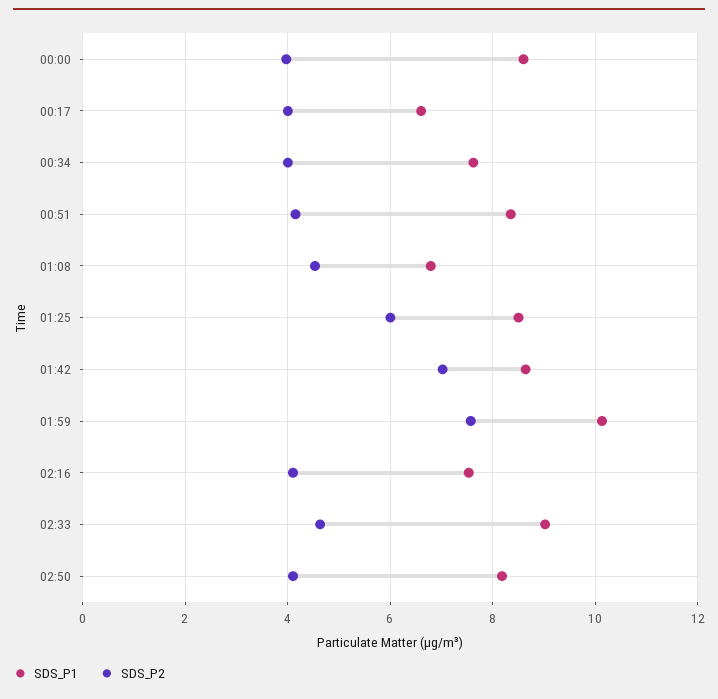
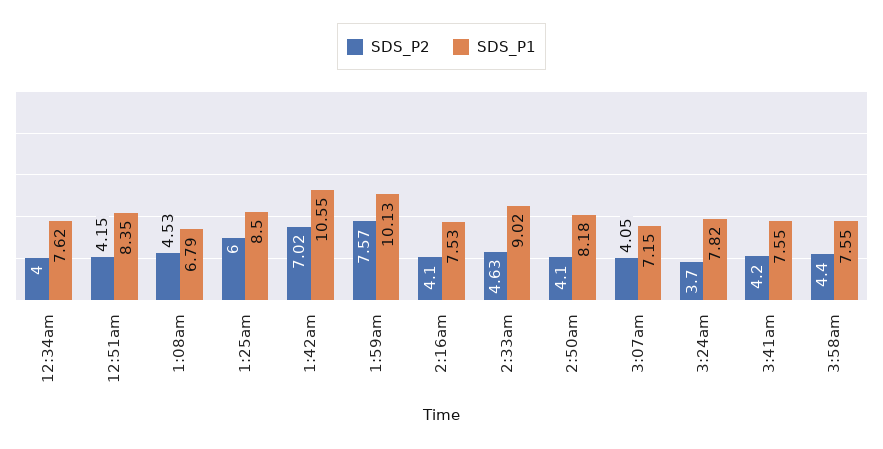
SDS_P1, 00:00: 8.6 -> none
SDS_P2, 00:00: 4 -> none
SDS_P1, 00:17: 6.6 -> none
SDS_P2, 00:17: 4 -> none
SDS_P1, 01:42: 8.6 -> 10.55
SDS_P2, 3:07am: none -> 4.05
SDS_P1, 3:07am: none -> 7.15
SDS_P2, 3:24am: none -> 3.7
SDS_P1, 3:24am: none -> 7.82
SDS_P2, 3:41am: none -> 4.2
SDS_P1, 3:41am: none -> 7.55
SDS_P2, 3:58am: none -> 4.4
SDS_P1, 3:58am: none -> 7.55

